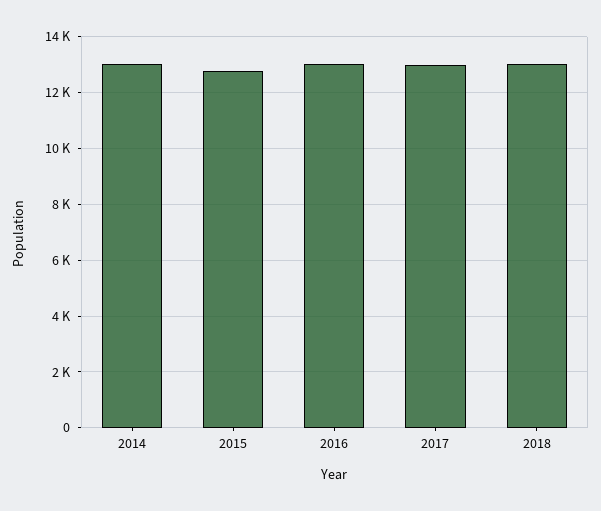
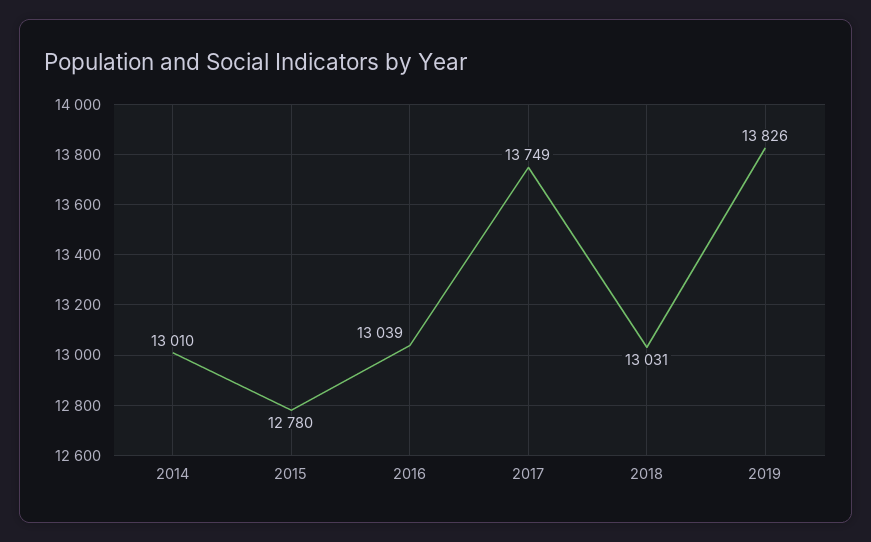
2017: 13000 -> 13749
2019: none -> 13826

